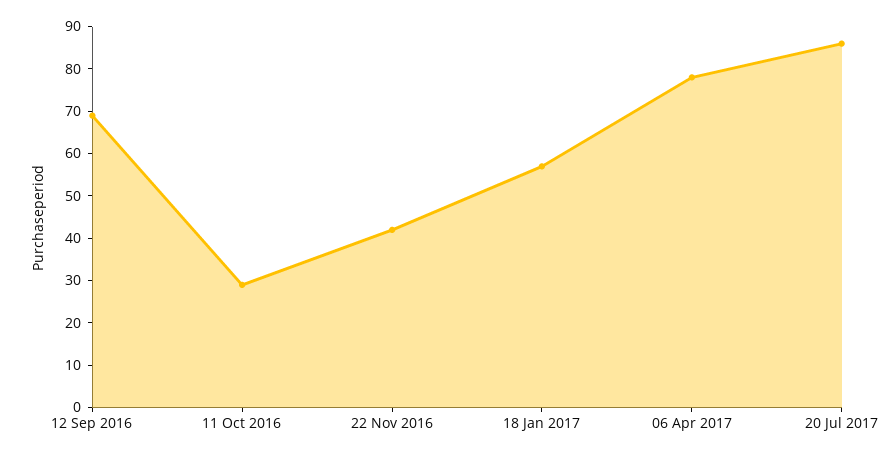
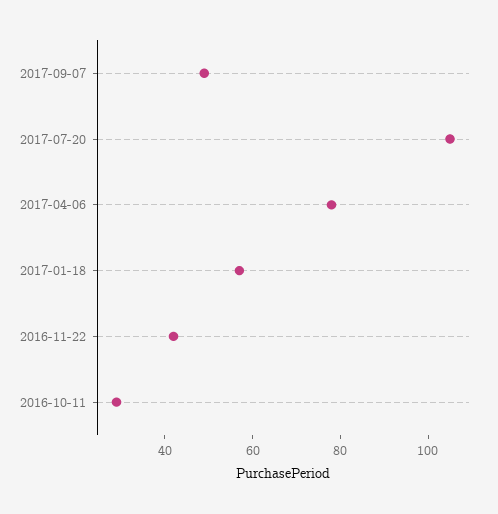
12 Sep 2016: 70 -> none
20 Jul 2017: 85 -> 105
2017-09-07: none -> 50

